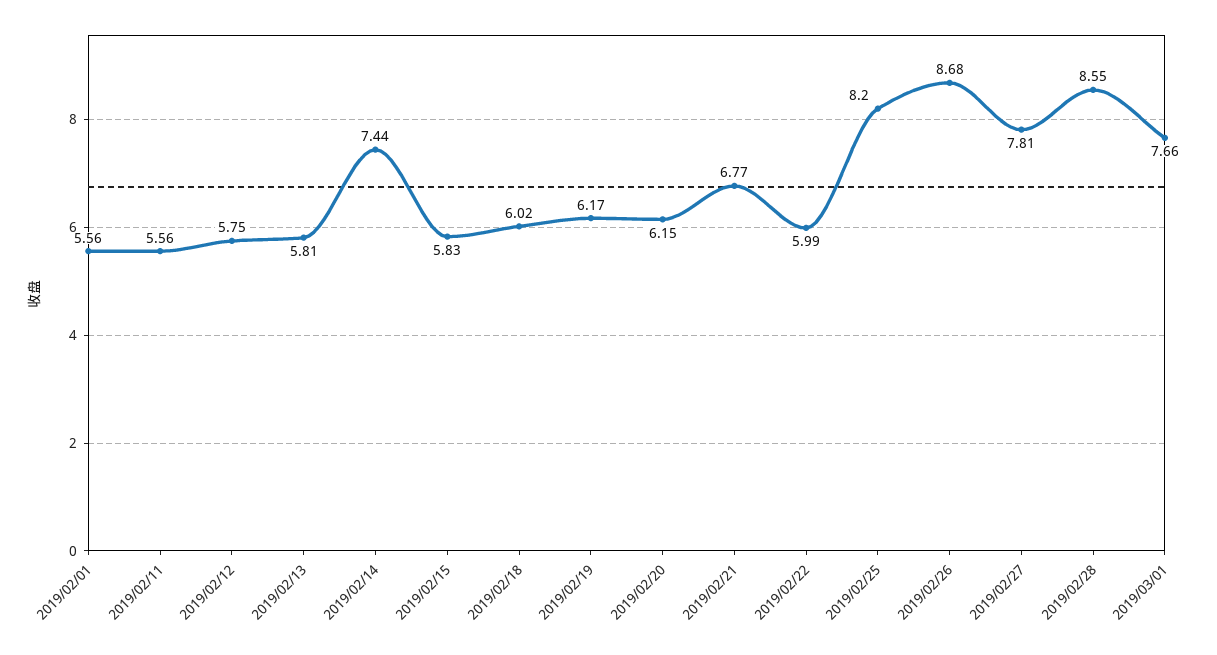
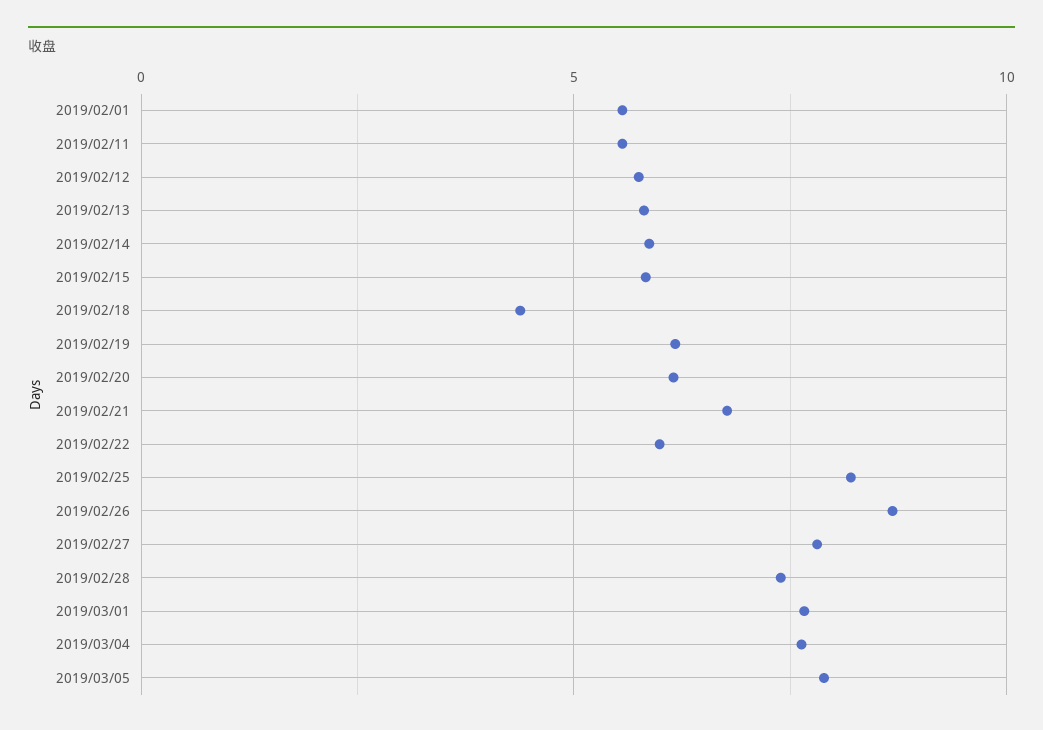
2019/02/14: 7.44 -> 6
2019/02/18: 6.02 -> 4.5
2019/02/28: 8.55 -> 7.5
2019/03/04: none -> 7.5
2019/03/05: none -> 8

